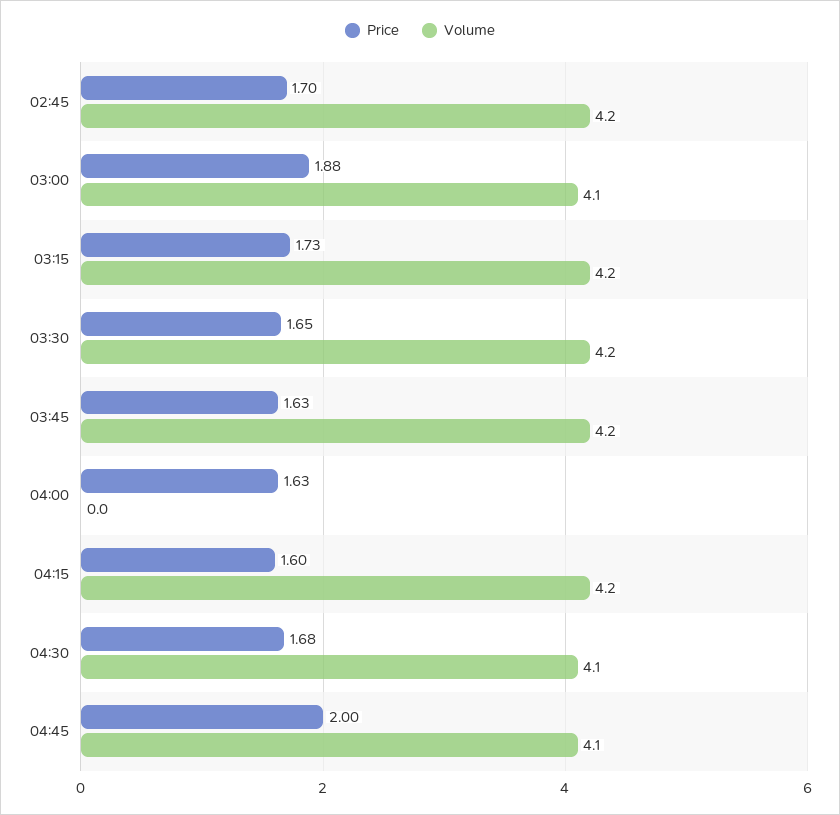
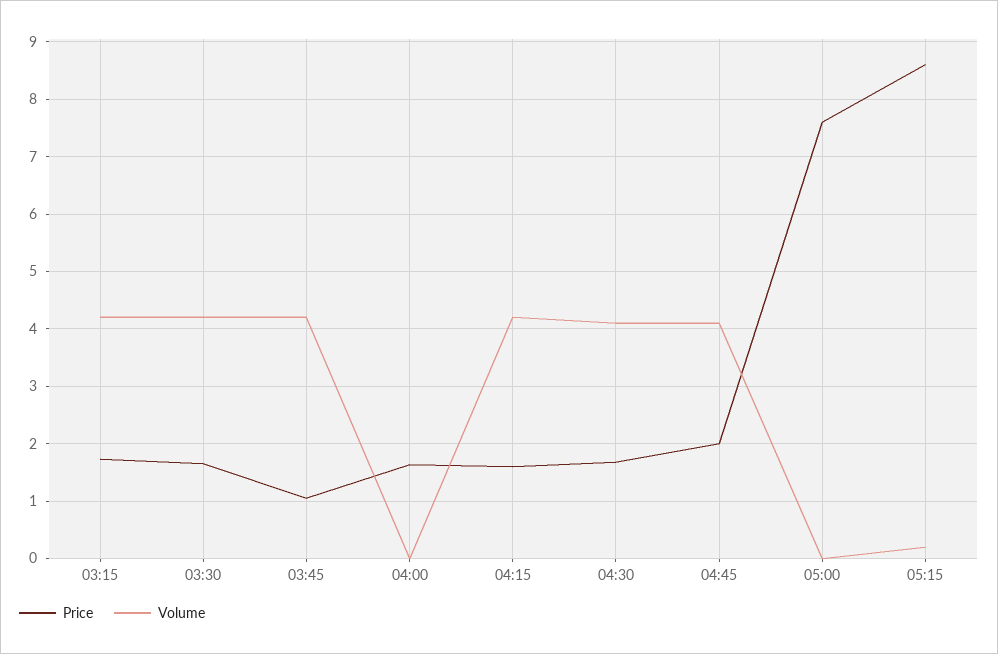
Price, 02:45: 1.7 -> none
Volume, 02:45: 4.2 -> none
Price, 03:00: 1.88 -> none
Volume, 03:00: 4.1 -> none
Price, 03:45: 1.63 -> 1
Price, 05:00: none -> 7.6
Volume, 05:00: none -> 0
Price, 05:15: none -> 8.6
Volume, 05:15: none -> 0.2

